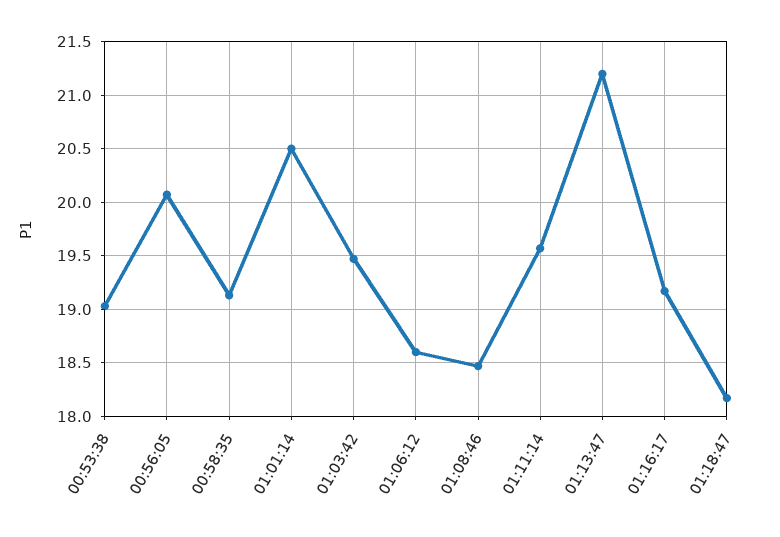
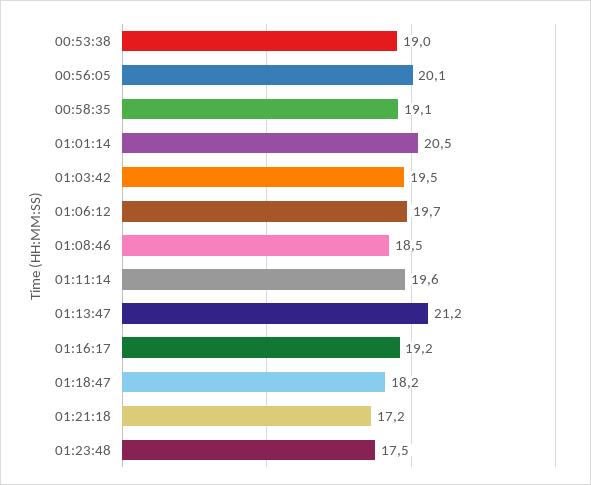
01:06:12: 18.6 -> 19.7
01:21:18: none -> 17.2
01:23:48: none -> 17.5

